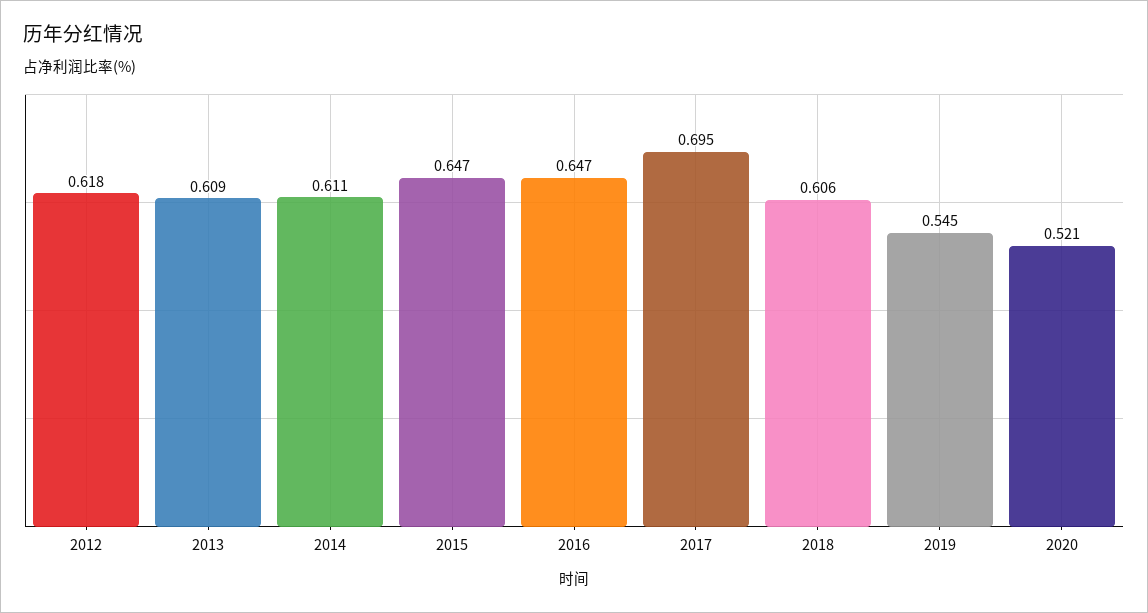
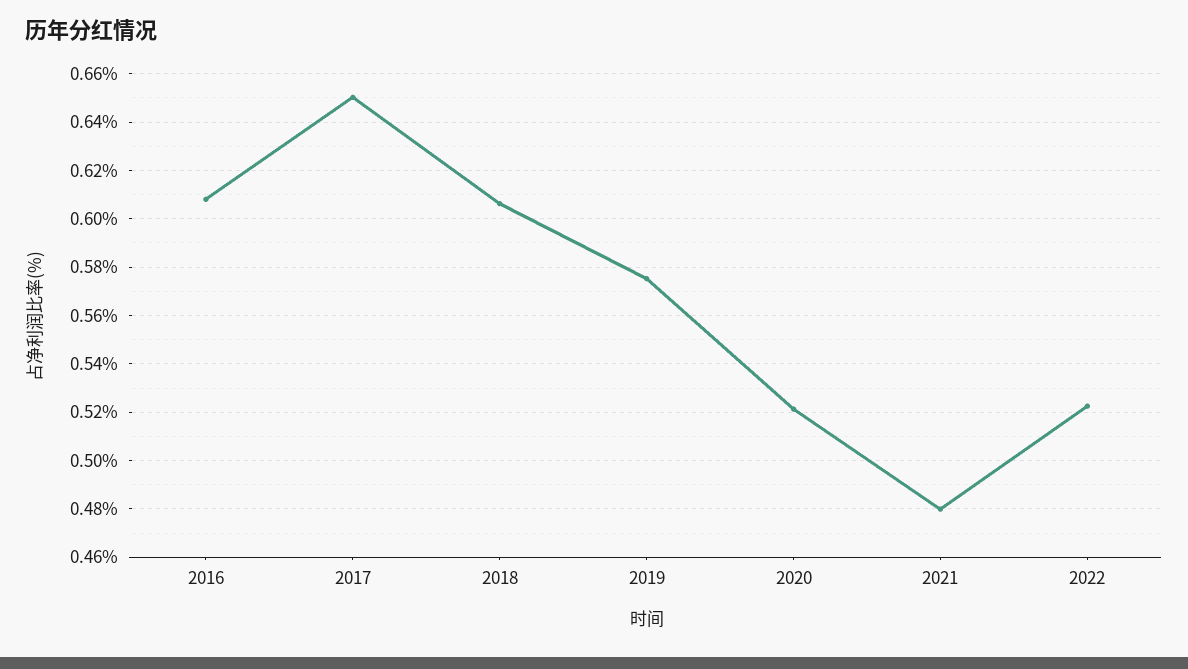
2012: 0.618 -> none
2013: 0.609 -> none
2014: 0.611 -> none
2015: 0.647 -> none
2016: 0.647 -> 0.6075
2017: 0.695 -> 0.65
2019: 0.545 -> 0.575
2021: none -> 0.48
2022: none -> 0.5225

